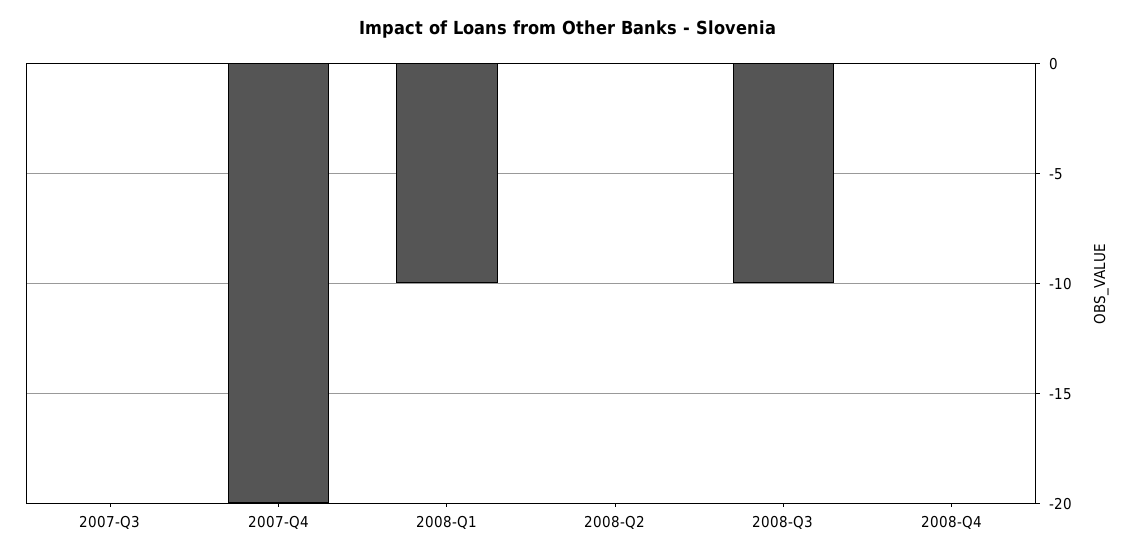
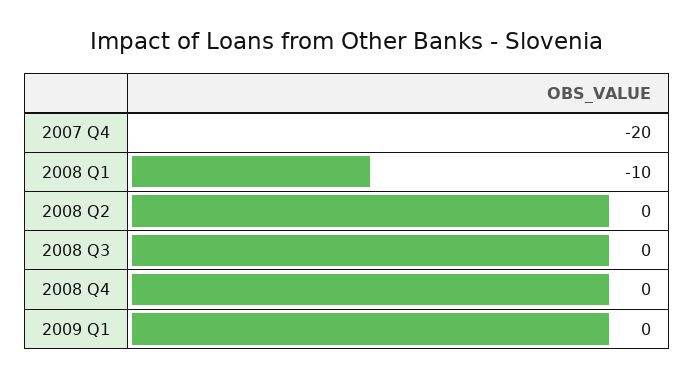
2007-Q3: 0 -> none
2008-Q3: -10 -> 0
2009 Q1: none -> 0

